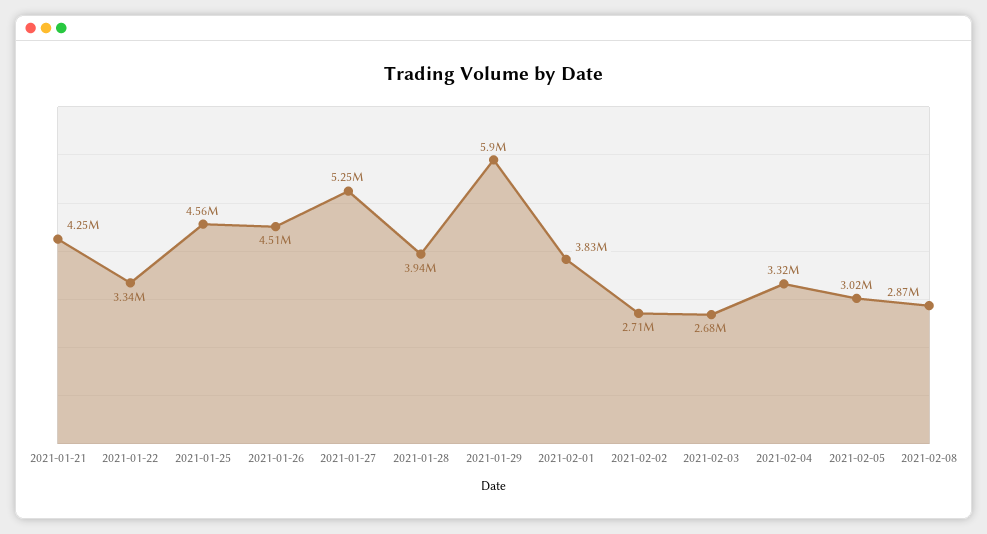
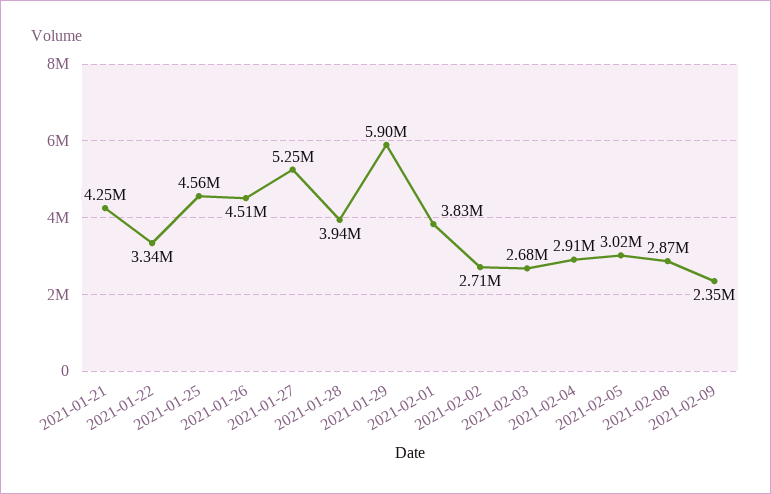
2021-02-04: 3320000 -> 2910000
2021-02-09: none -> 2350000

